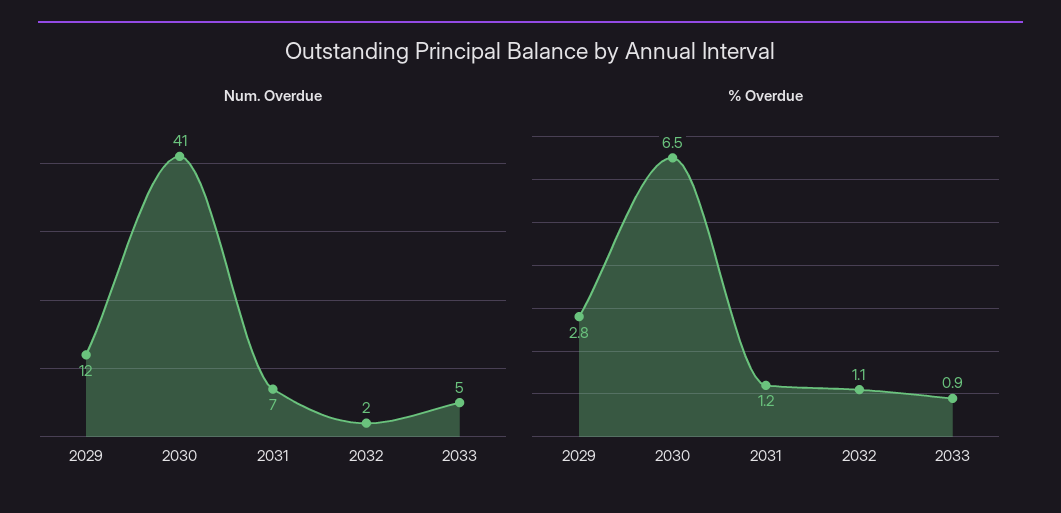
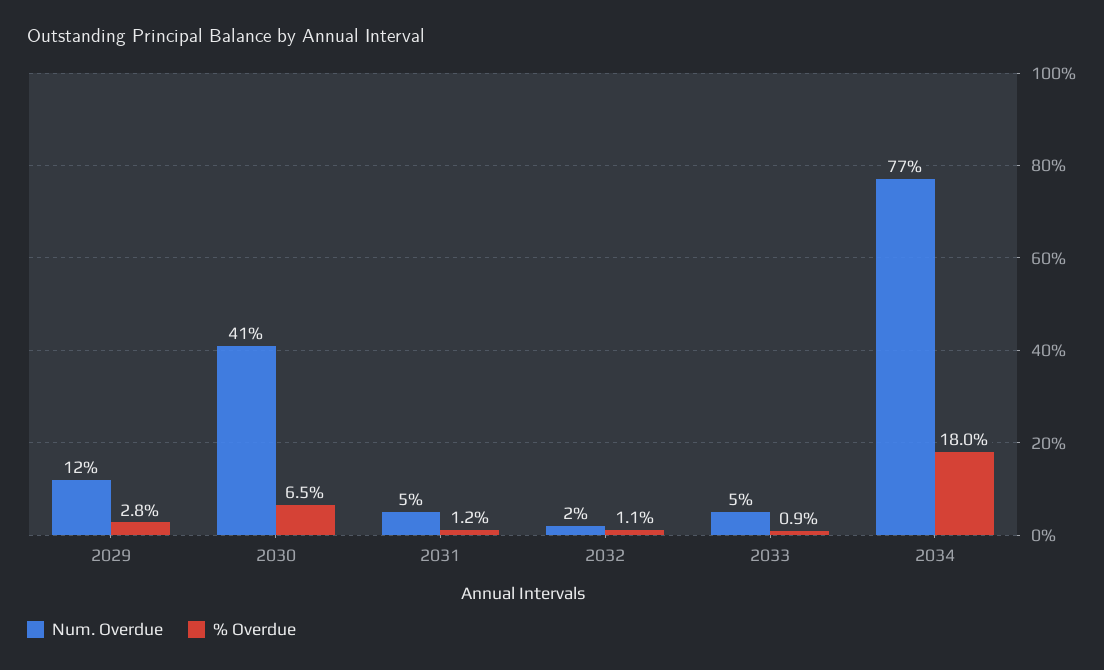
Num. Overdue, 2031: 7 -> 5
Num. Overdue, 2034: none -> 77
% Overdue, 2034: none -> 18

